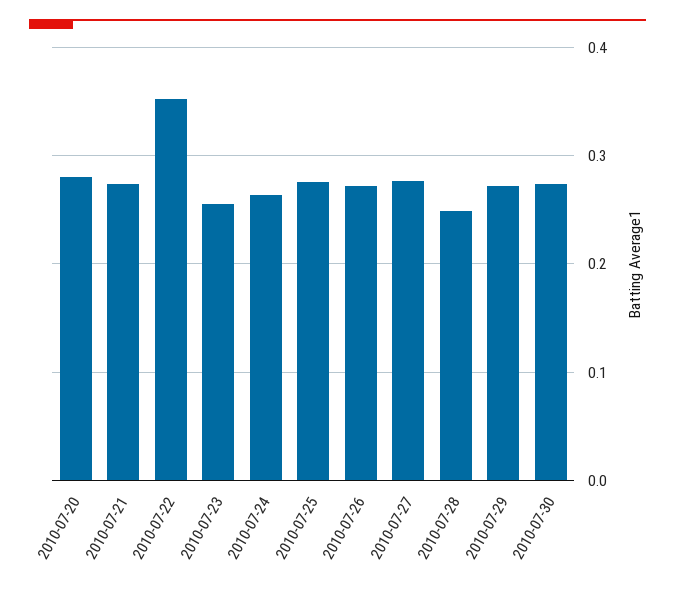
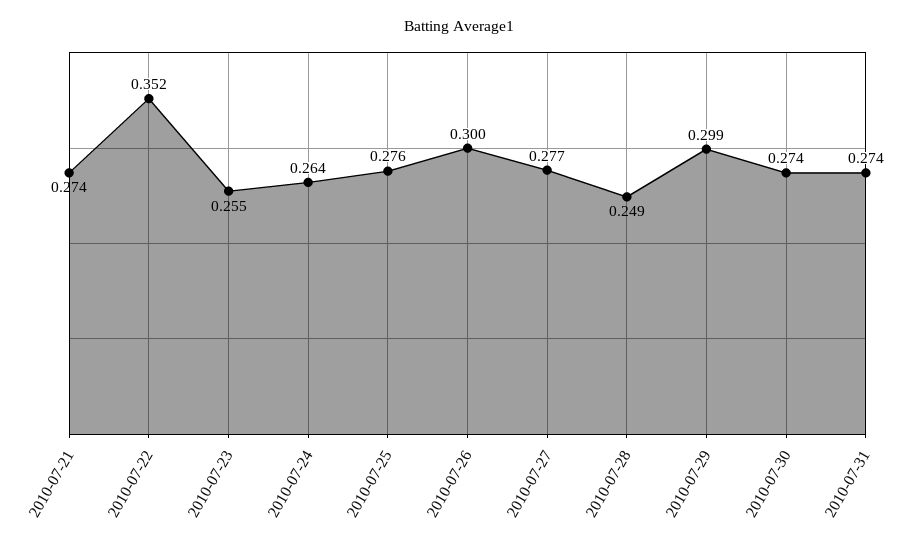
2010-07-20: 0.28 -> none
2010-07-26: 0.27 -> 0.3
2010-07-29: 0.27 -> 0.299
2010-07-31: none -> 0.274

